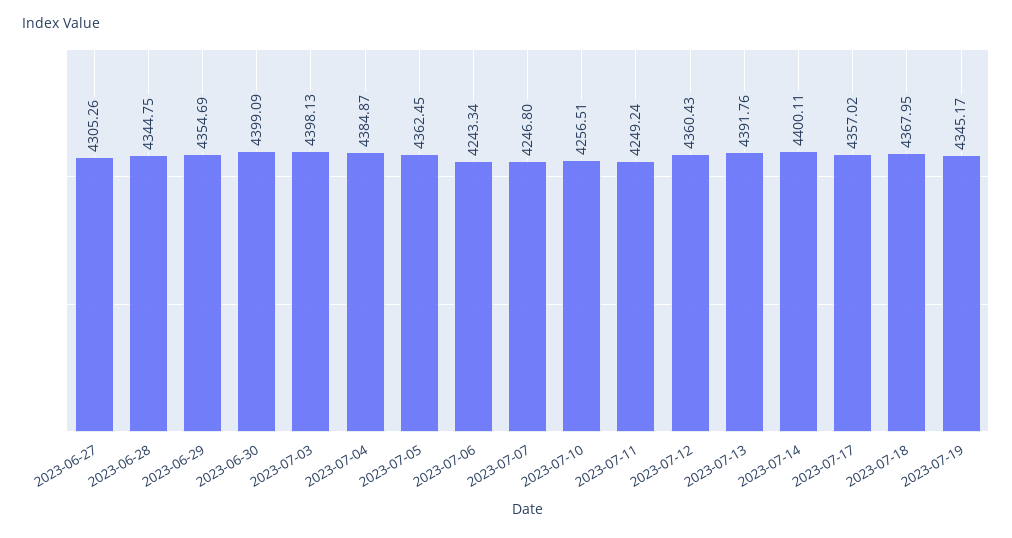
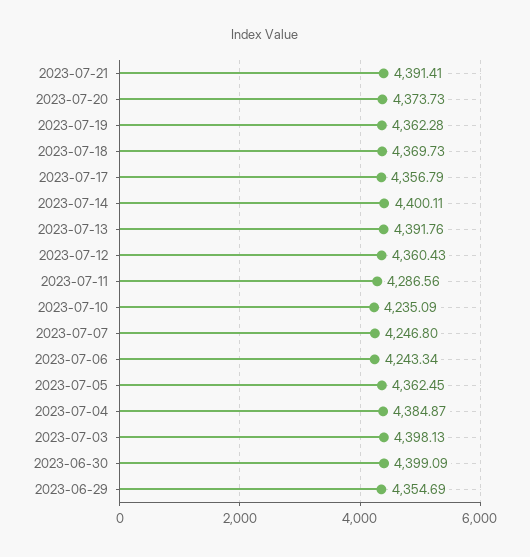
2023-06-27: 4305.26 -> none
2023-06-28: 4344.75 -> none
2023-07-10: 4256.51 -> 4235.09
2023-07-11: 4249.24 -> 4286.56
2023-07-17: 4357.02 -> 4356.79
2023-07-18: 4367.95 -> 4369.73
2023-07-19: 4345.17 -> 4362.28
2023-07-21: none -> 4391.41
2023-07-20: none -> 4373.73

